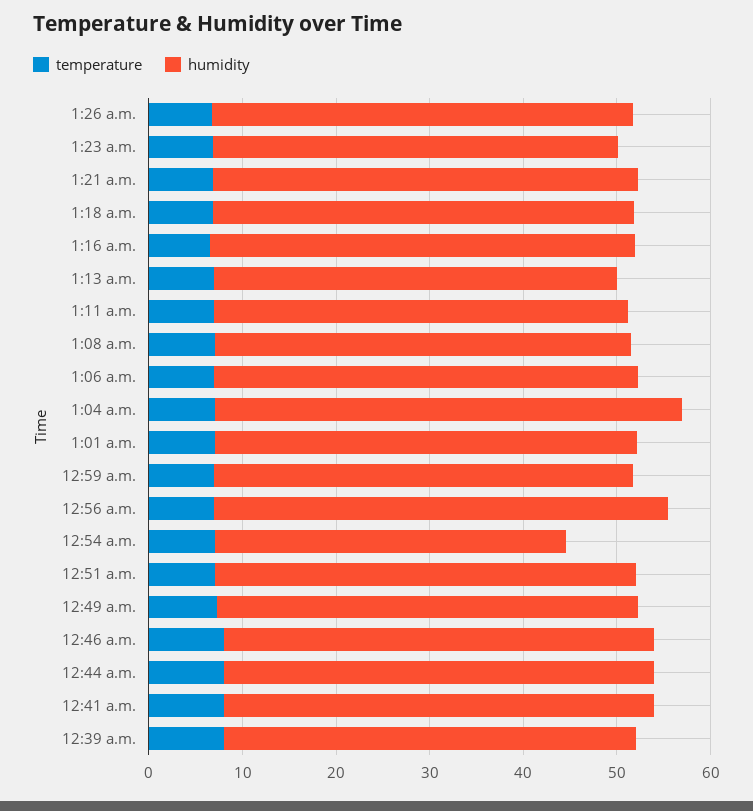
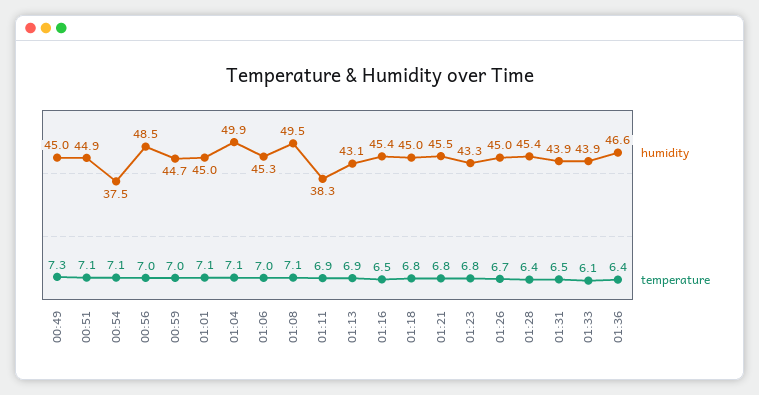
humidity, 1:11 a.m.: 44 -> 38.3
humidity, 1:08 a.m.: 44 -> 49.5
temperature, 12:46 a.m.: 8 -> none
humidity, 12:46 a.m.: 46 -> none
temperature, 12:44 a.m.: 8 -> none
humidity, 12:44 a.m.: 46 -> none
temperature, 12:41 a.m.: 8 -> none
humidity, 12:41 a.m.: 46 -> none
temperature, 12:39 a.m.: 8 -> none
humidity, 12:39 a.m.: 44 -> none
humidity, 01:28: none -> 45.4
temperature, 01:28: none -> 6.4
humidity, 01:31: none -> 43.9
temperature, 01:31: none -> 6.5
humidity, 01:33: none -> 43.9
temperature, 01:33: none -> 6.1
humidity, 01:36: none -> 46.6
temperature, 01:36: none -> 6.4

